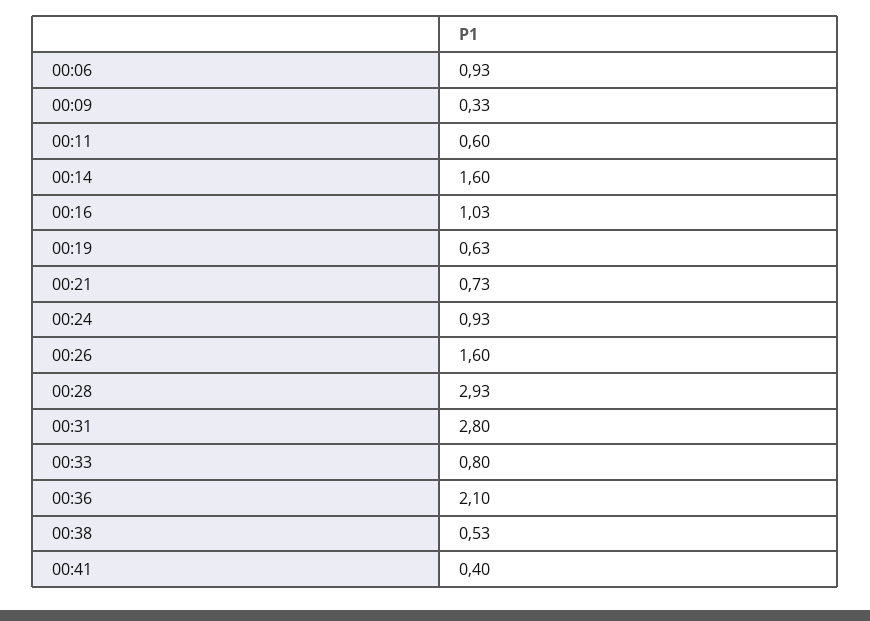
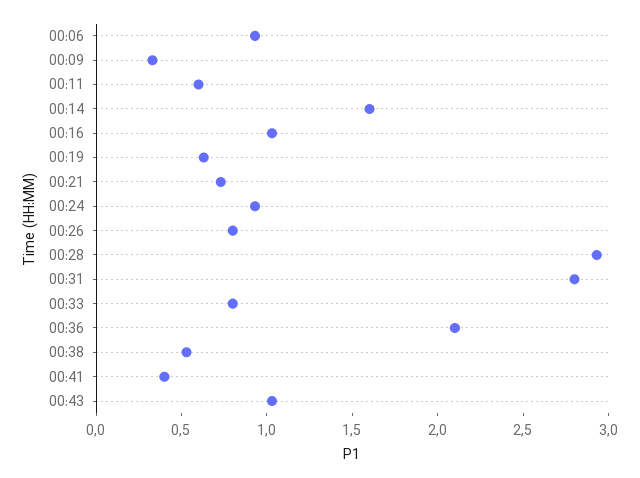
00:26: 1.6 -> 0.8
00:43: none -> 1

